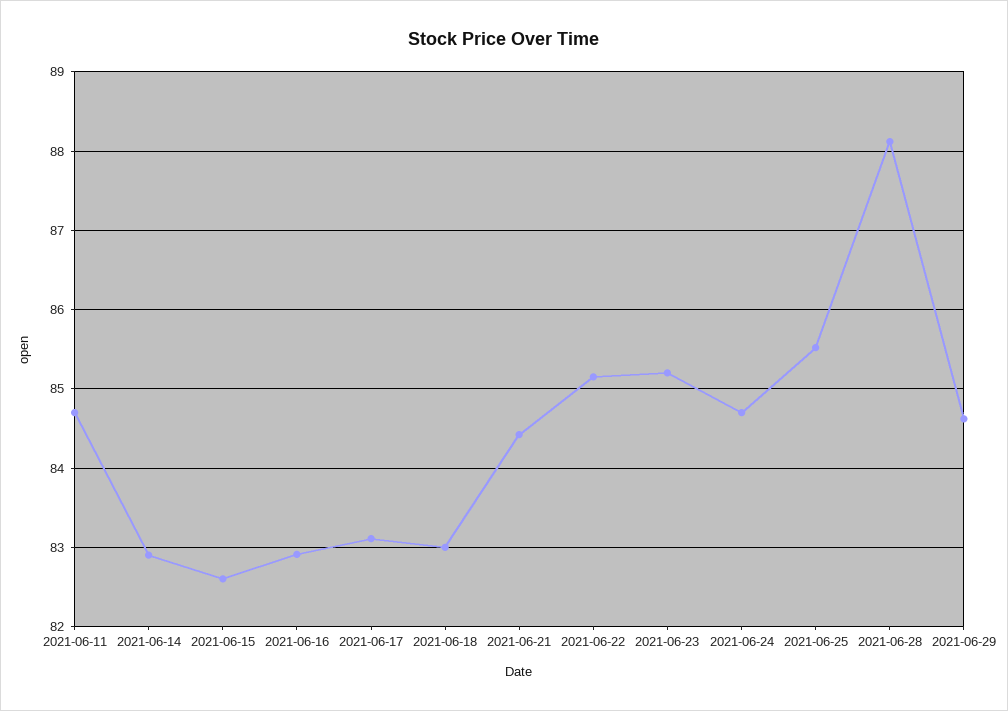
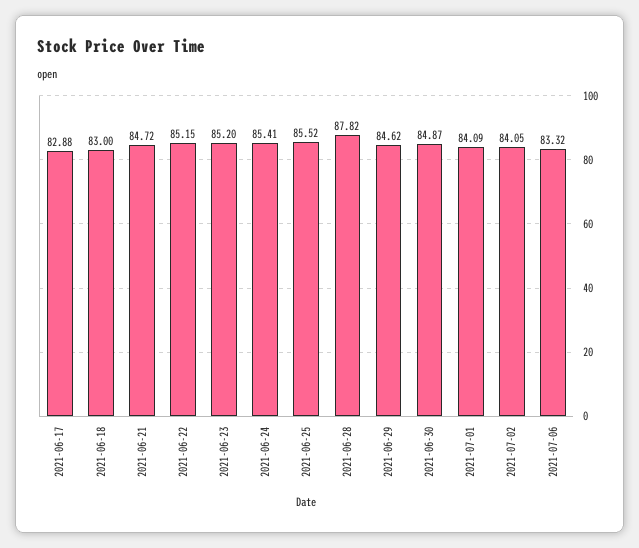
2021-06-11: 84.7 -> none
2021-06-14: 82.9 -> none
2021-06-15: 82.6 -> none
2021-06-16: 82.9 -> none
2021-06-17: 83.1 -> 82.88
2021-06-21: 84.4 -> 84.72
2021-06-24: 84.7 -> 85.41
2021-06-28: 88.1 -> 87.82
2021-06-30: none -> 84.87
2021-07-01: none -> 84.09
2021-07-02: none -> 84.05
2021-07-06: none -> 83.32

